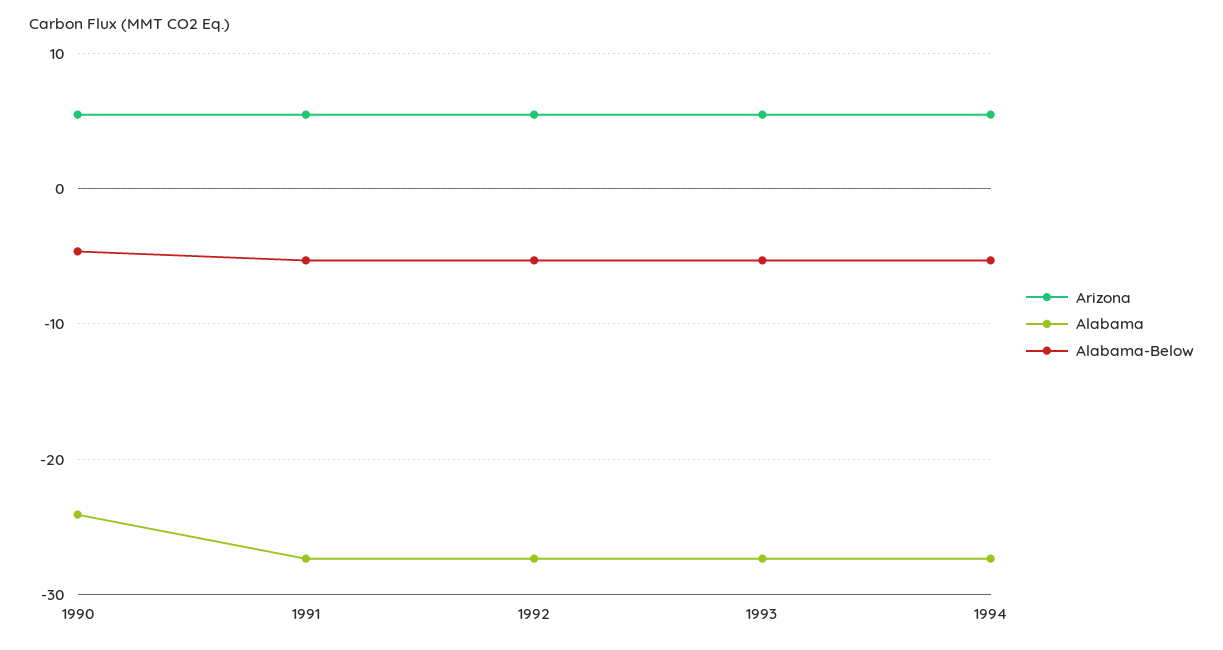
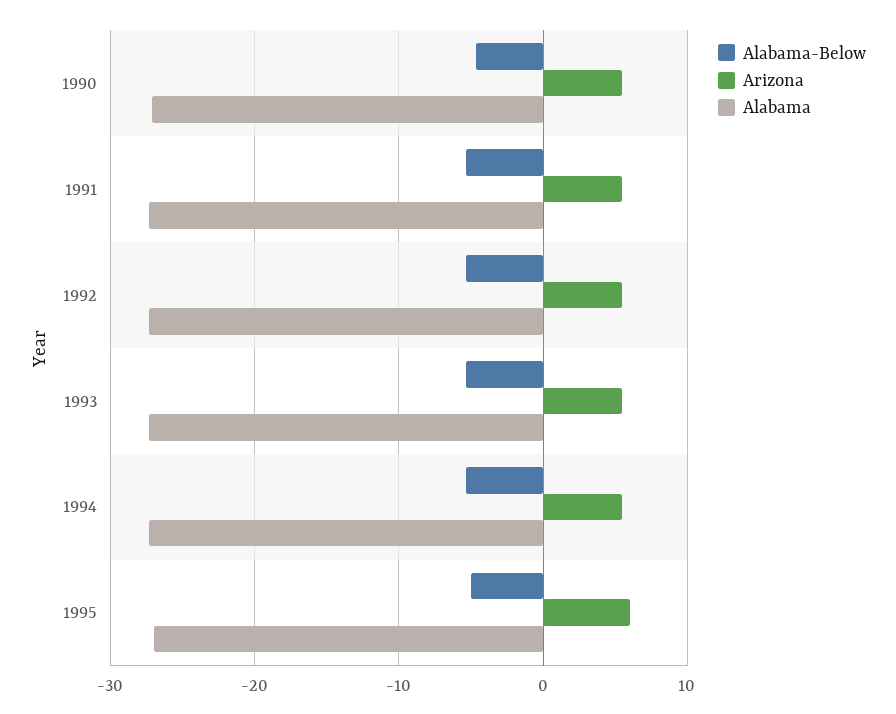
Alabama, 1990: -24 -> -27
Alabama-Below, 1995: none -> -5
Arizona, 1995: none -> 6
Alabama, 1995: none -> -27

